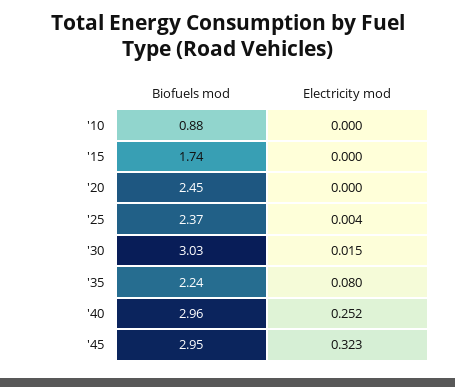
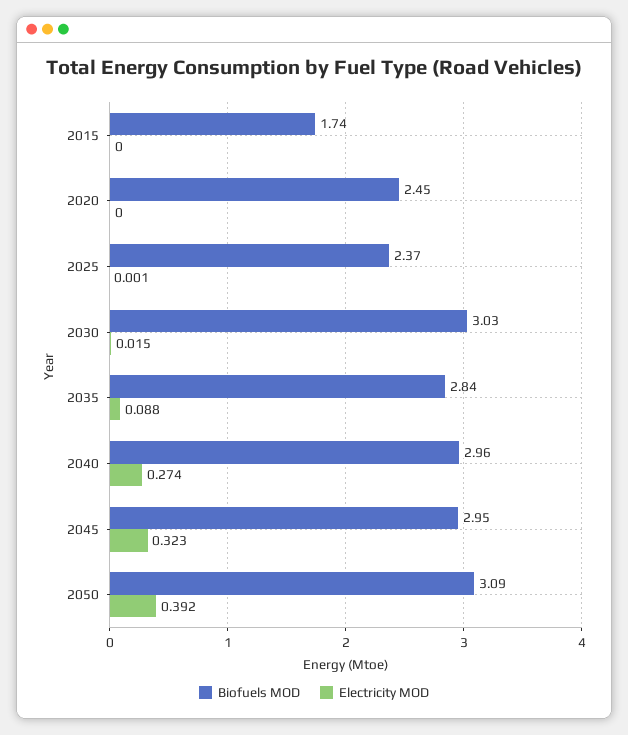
Biofuels mod, '10: 0.88 -> none
Electricity mod, '10: 0 -> none
Electricity mod, '25: 0.004 -> 0.001
Biofuels mod, '35: 2.24 -> 2.84
Electricity mod, '35: 0.08 -> 0.088
Electricity mod, '40: 0.252 -> 0.274
Biofuels mod, 2050: none -> 3.09
Electricity mod, 2050: none -> 0.392

